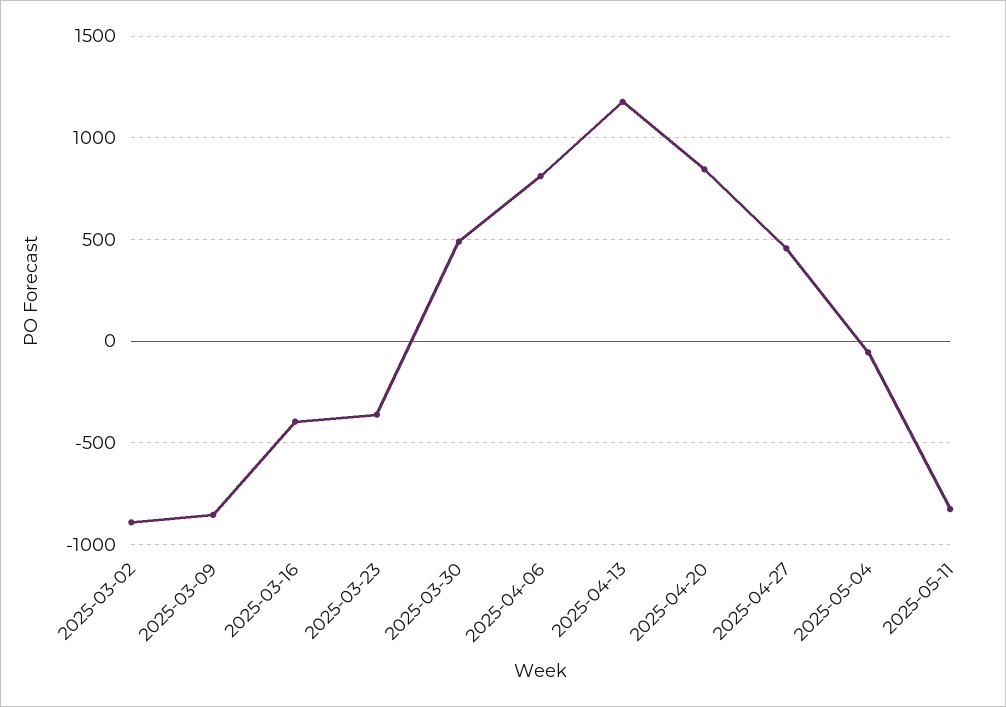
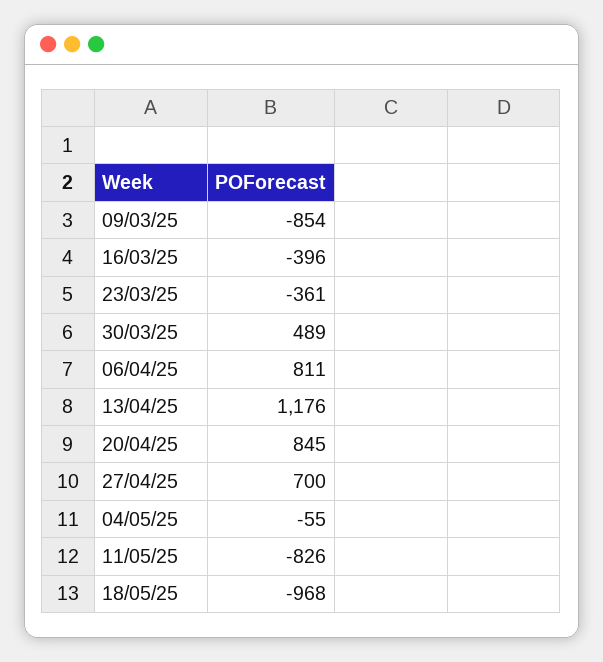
2025-03-02: -900 -> none
2025-04-27: 450 -> 700
18/05/25: none -> -968

